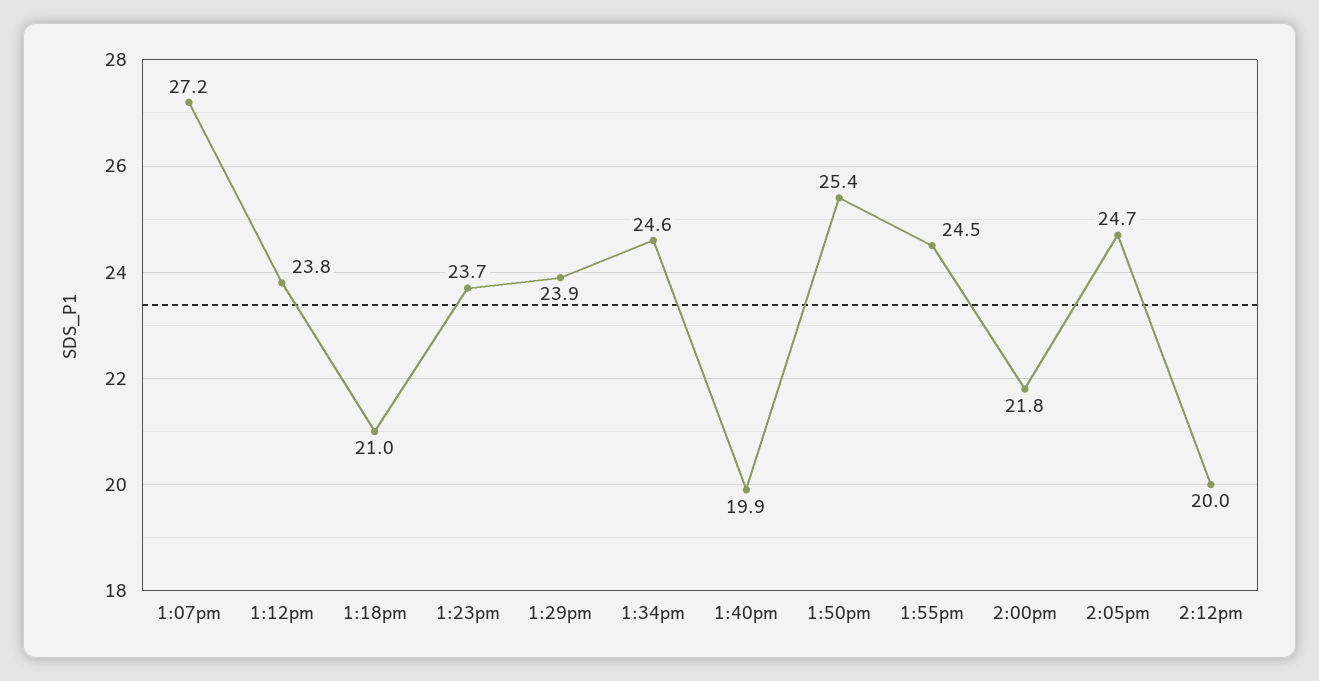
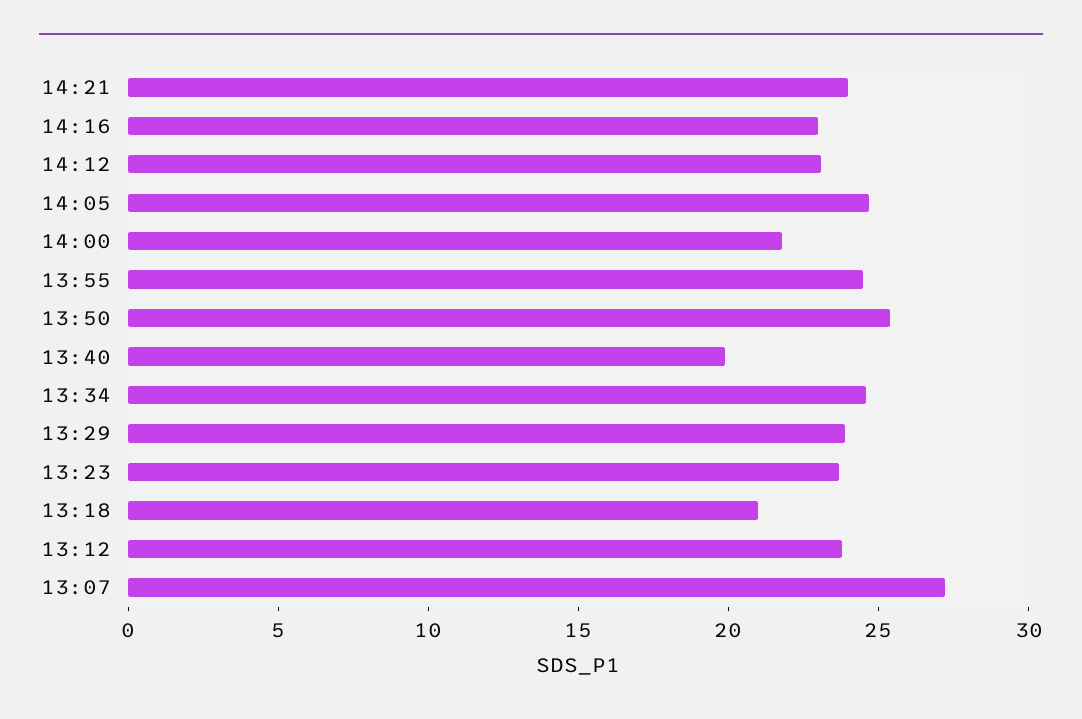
2:12pm: 20 -> 23
14:21: none -> 24
14:16: none -> 23

